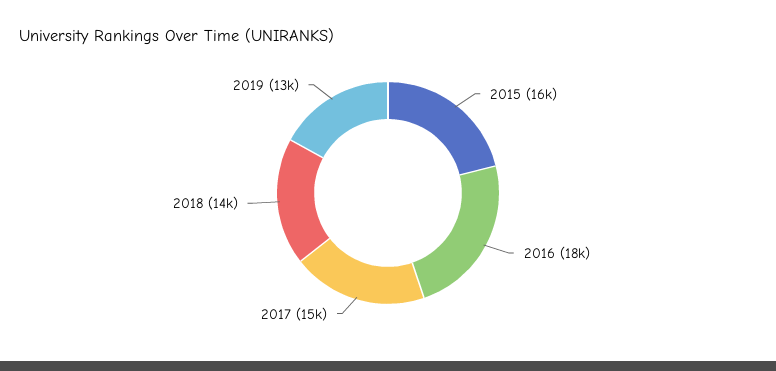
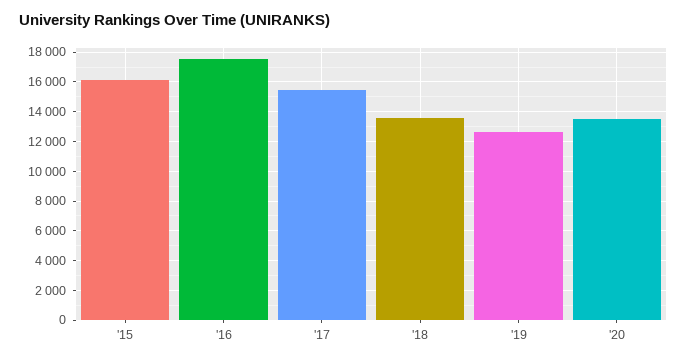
'20: none -> 13500

